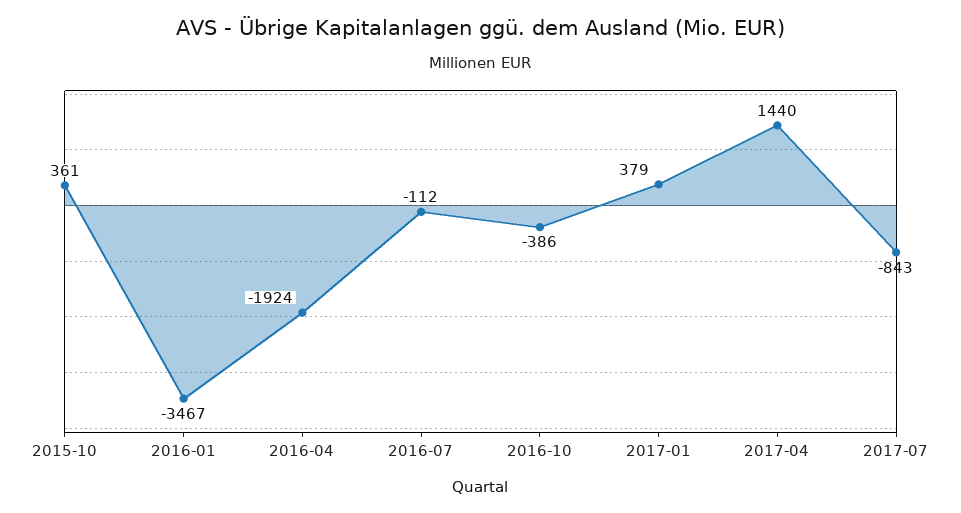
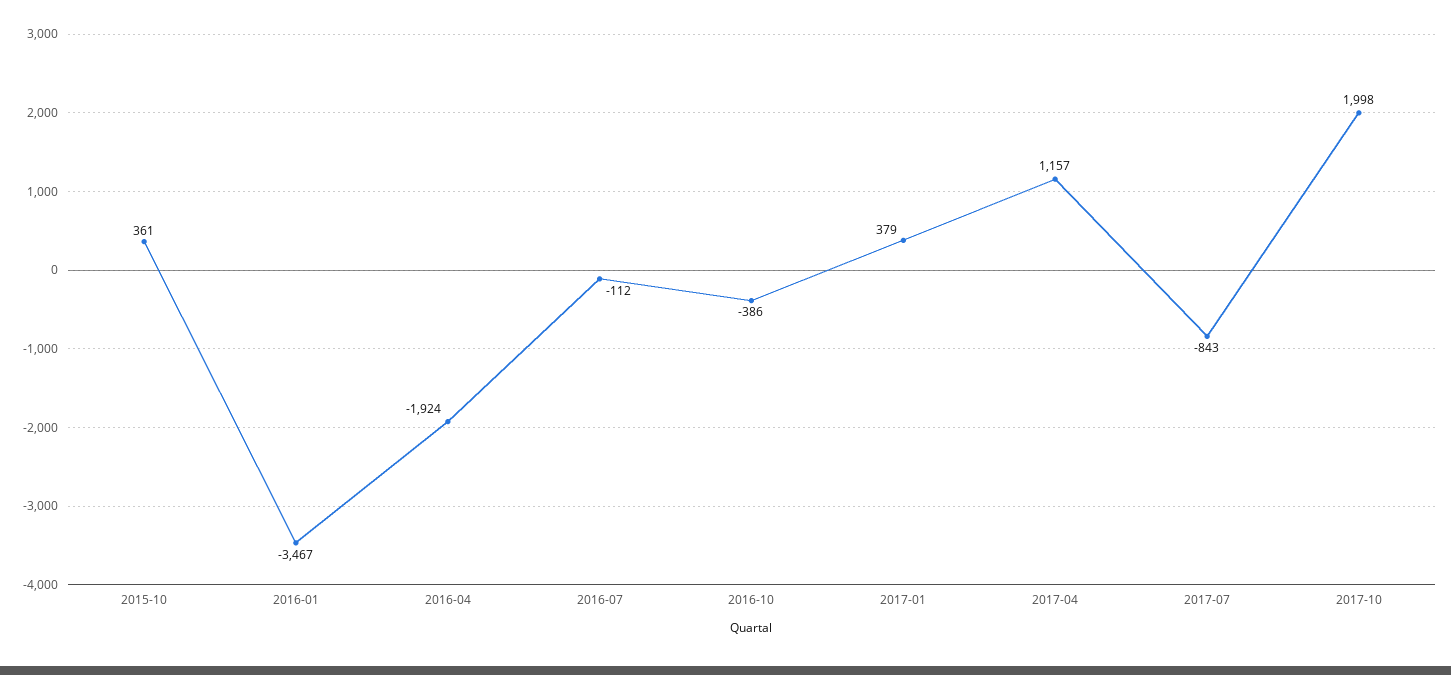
2017-04: 1440 -> 1157
2017-10: none -> 1998

